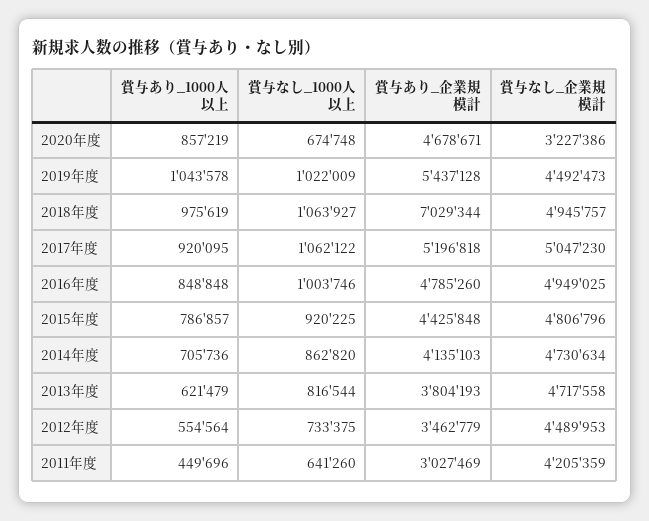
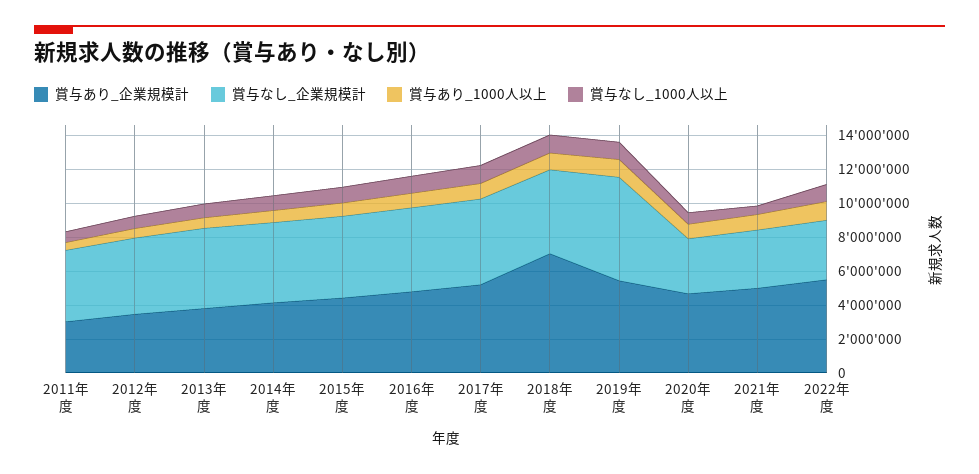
賞与なし_企業規模計, 2019年度: 4492473 -> 6000000
賞与あり_企業規模計, 2021年度: none -> 5000000
賞与なし_企業規模計, 2021年度: none -> 3500000
賞与あり_1000人以上, 2021年度: none -> 1000000
賞与なし_1000人以上, 2021年度: none -> 500000
賞与あり_企業規模計, 2022年度: none -> 5500000
賞与なし_企業規模計, 2022年度: none -> 3500000
賞与あり_1000人以上, 2022年度: none -> 1000000
賞与なし_1000人以上, 2022年度: none -> 1000000

